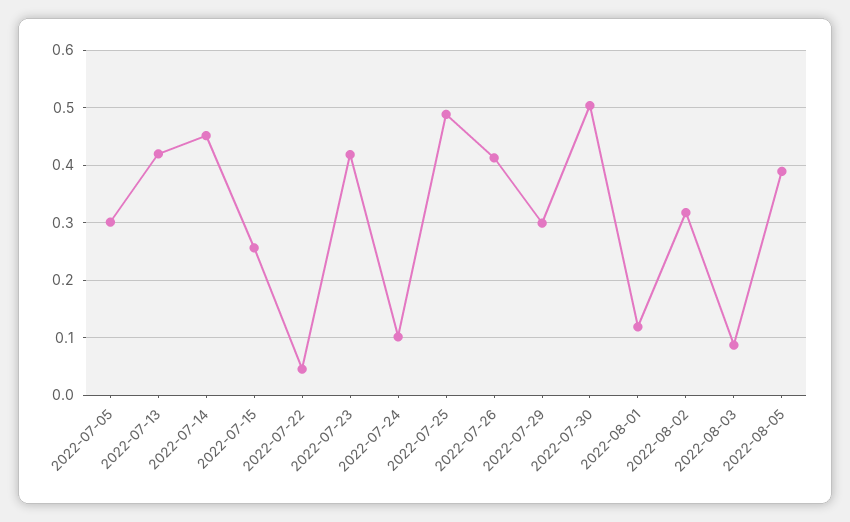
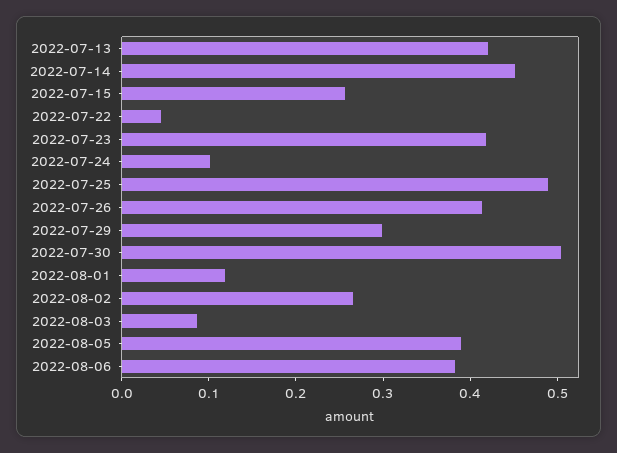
2022-07-05: 0.3 -> none
2022-08-02: 0.32 -> 0.26
2022-08-06: none -> 0.38

